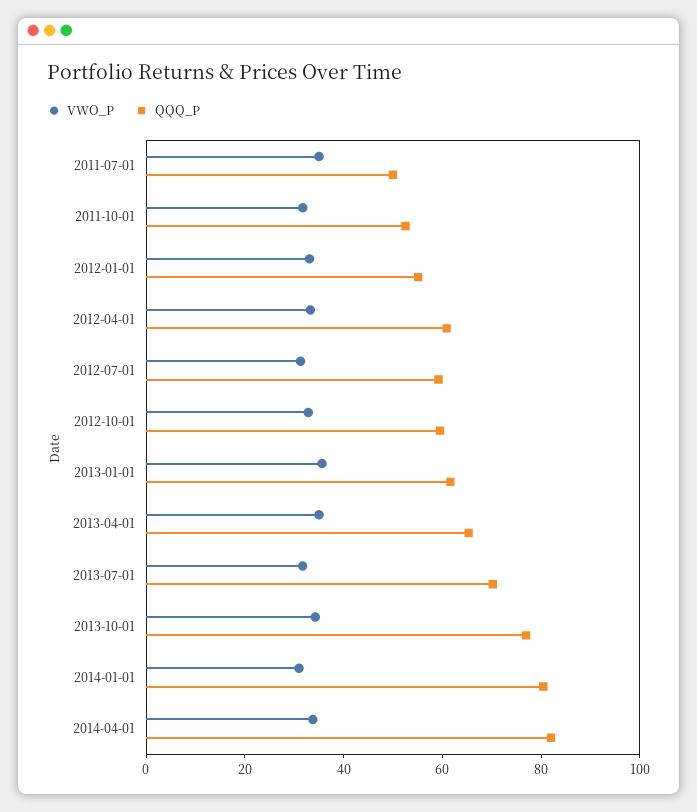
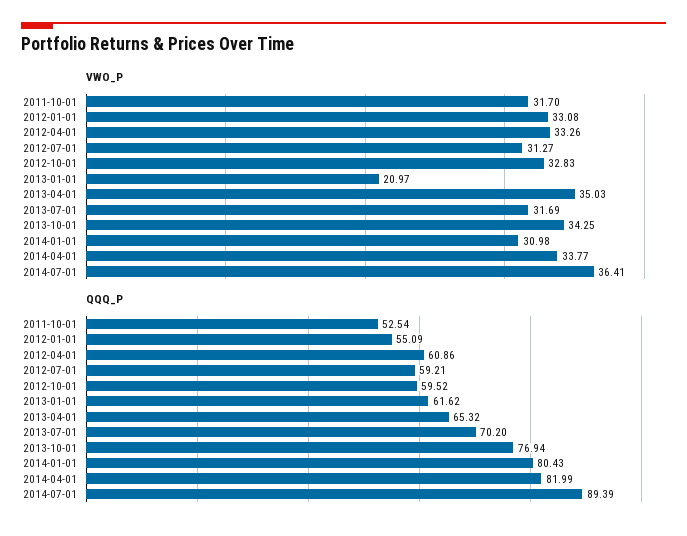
VWO_P, 2011-07-01: 35 -> none
QQQ_P, 2011-07-01: 50 -> none
VWO_P, 2013-01-01: 35 -> 20.97
VWO_P, 2014-07-01: none -> 36.41
QQQ_P, 2014-07-01: none -> 89.39

